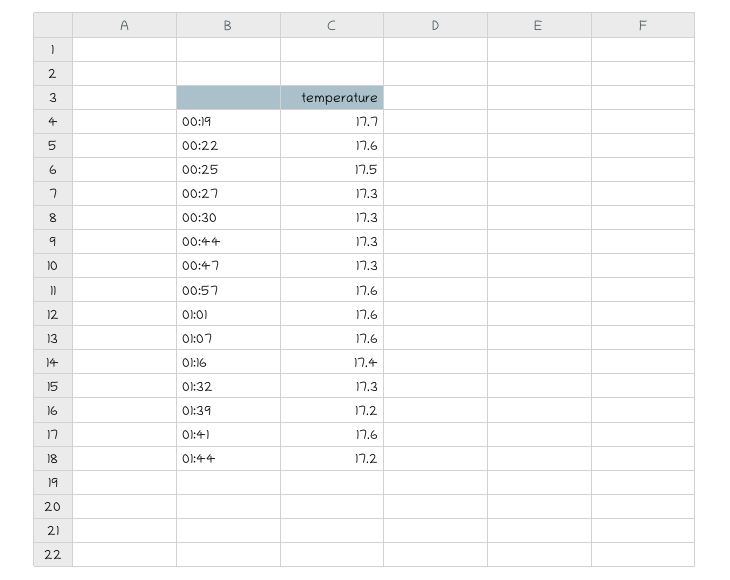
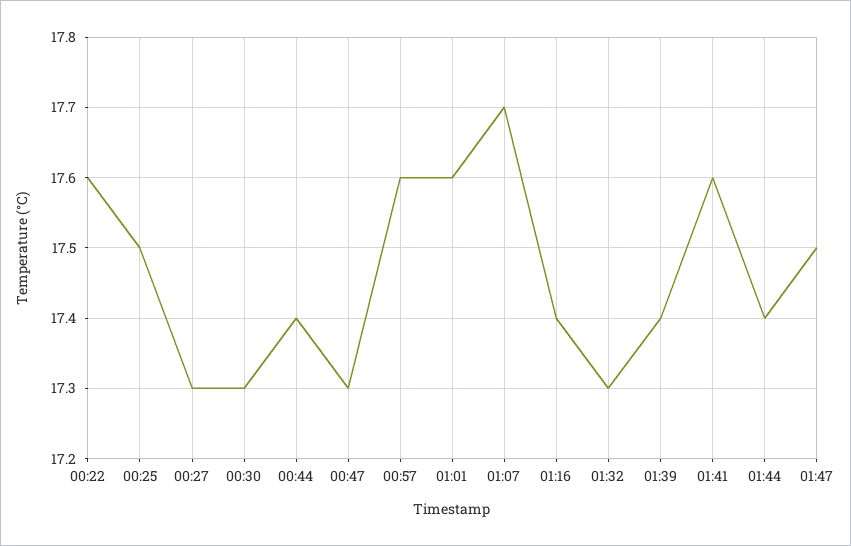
00:19: 17.7 -> none
00:44: 17.3 -> 17.4
01:07: 17.6 -> 17.7
01:39: 17.2 -> 17.4
01:44: 17.2 -> 17.4
01:47: none -> 17.5

